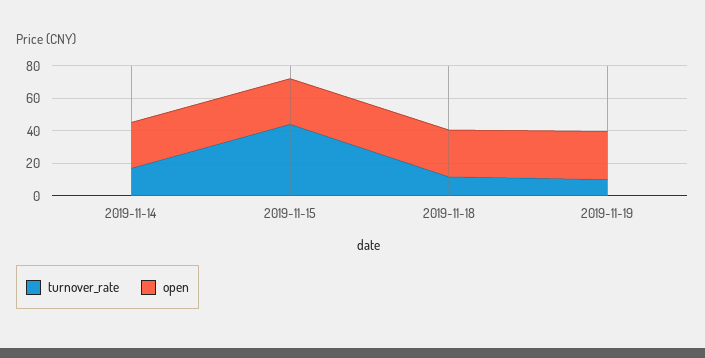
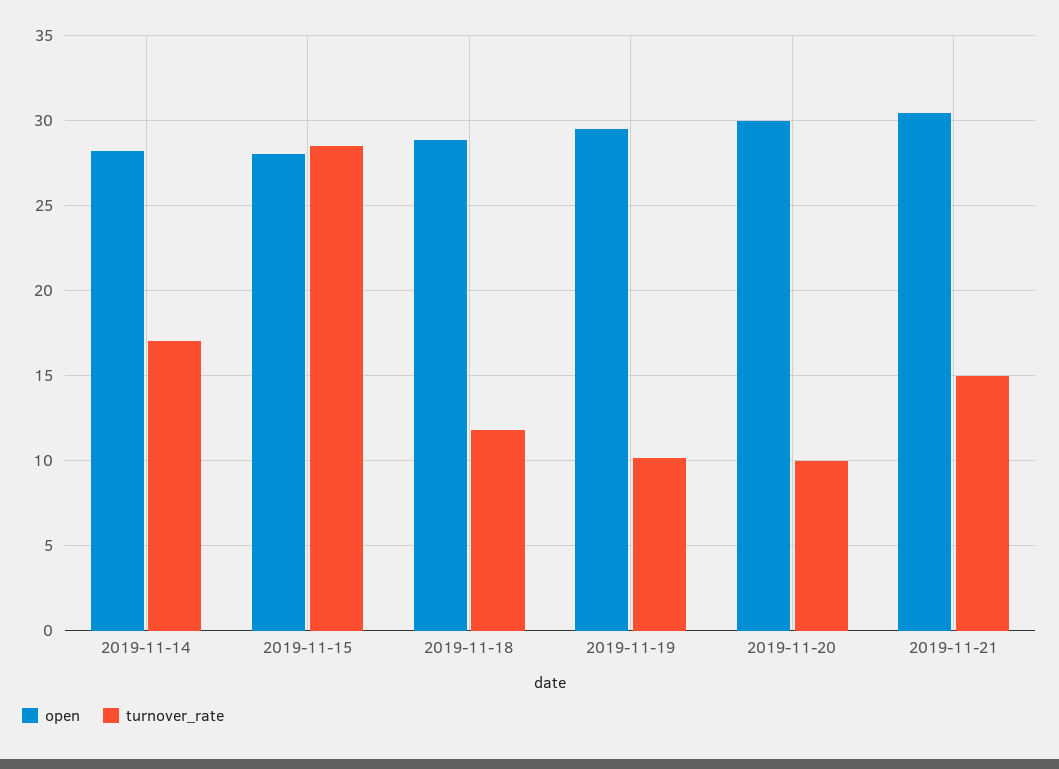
turnover_rate, 2019-11-15: 45 -> 28.5
open, 2019-11-20: none -> 30
turnover_rate, 2019-11-20: none -> 10
open, 2019-11-21: none -> 30.5
turnover_rate, 2019-11-21: none -> 15

